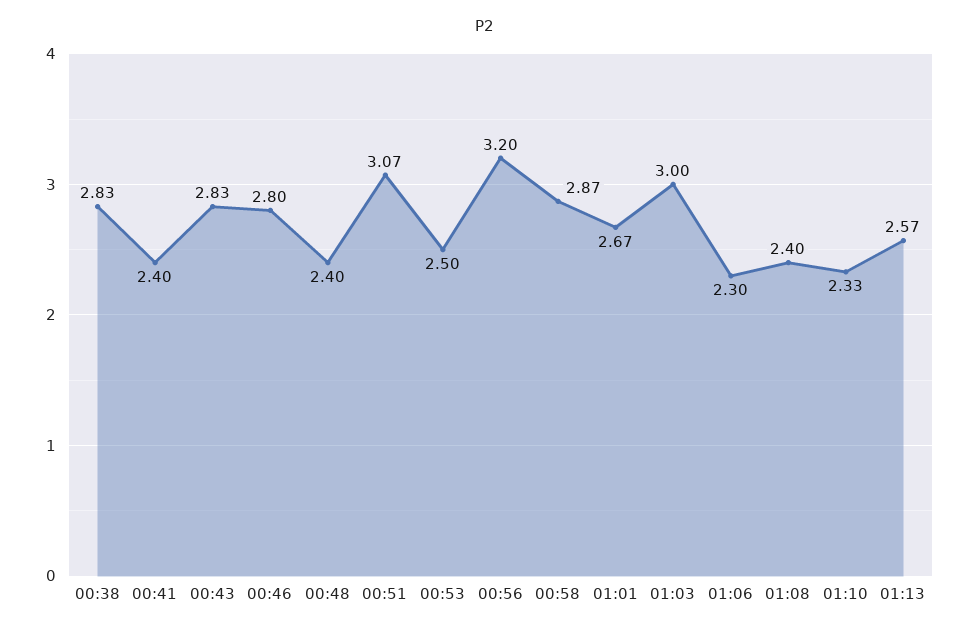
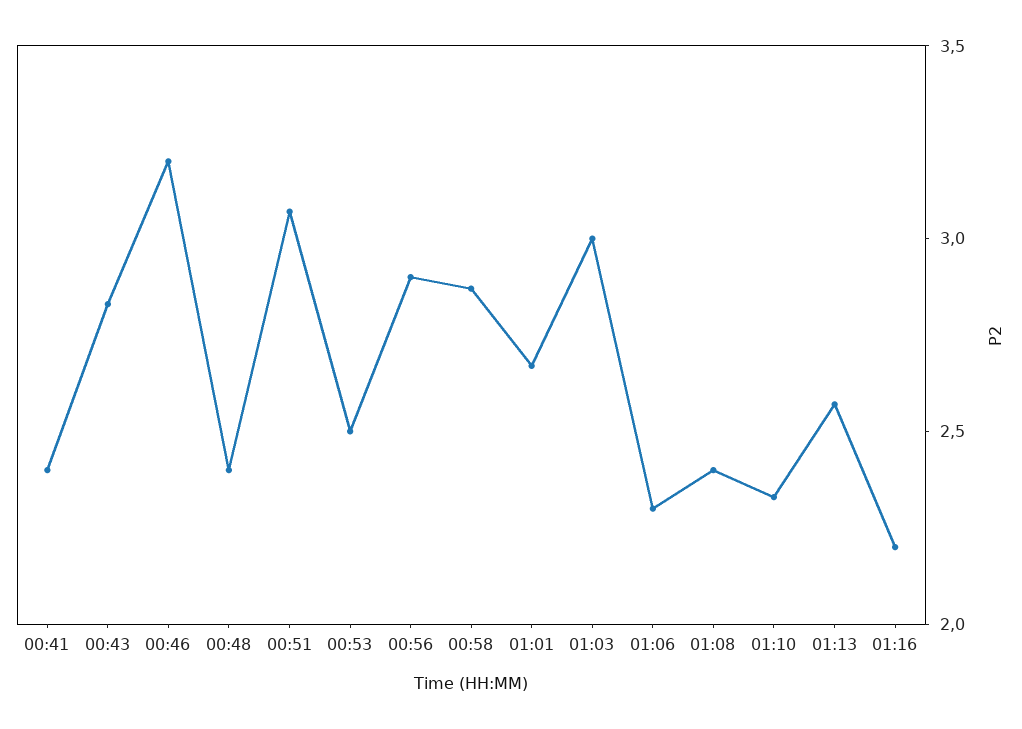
00:38: 2.83 -> none
00:46: 2.8 -> 3.2
00:56: 3.2 -> 2.9
01:16: none -> 2.2

